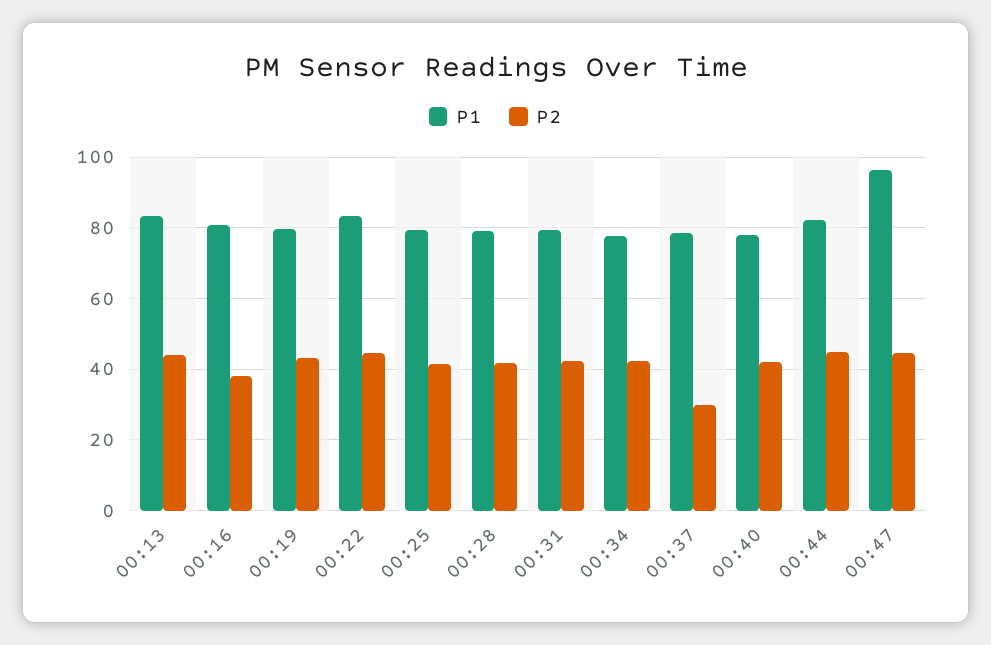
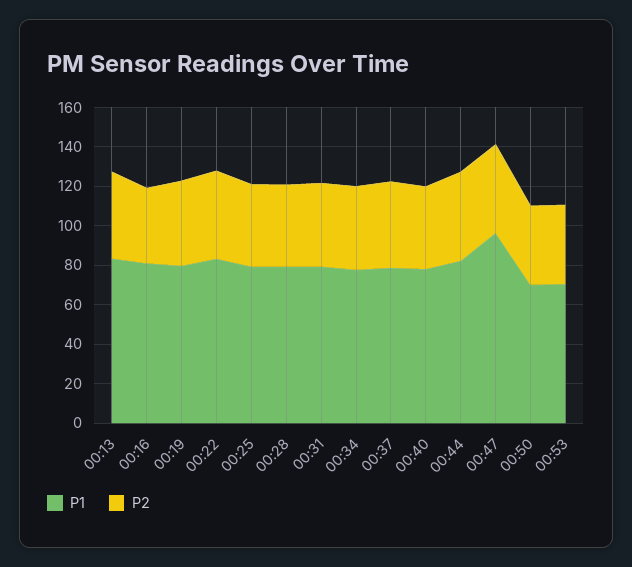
P2, 00:37: 30 -> 45
P1, 00:50: none -> 70
P2, 00:50: none -> 40
P1, 00:53: none -> 70
P2, 00:53: none -> 40

